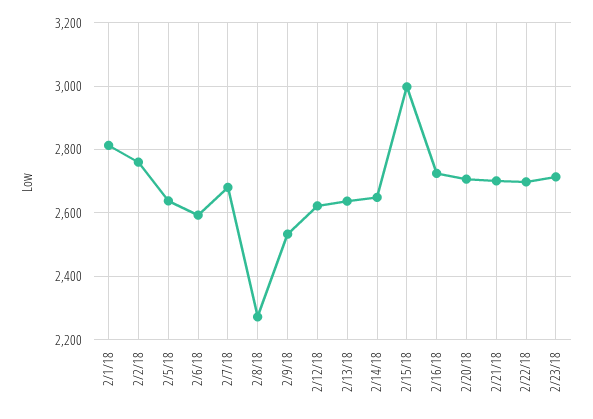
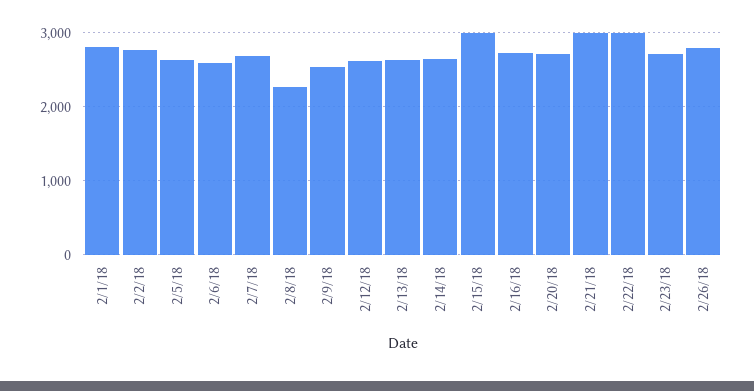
2/21/18: 2700 -> 3000
2/22/18: 2700 -> 3000
2/26/18: none -> 2800

